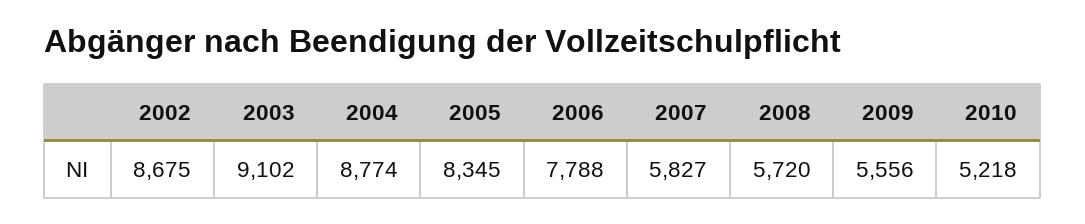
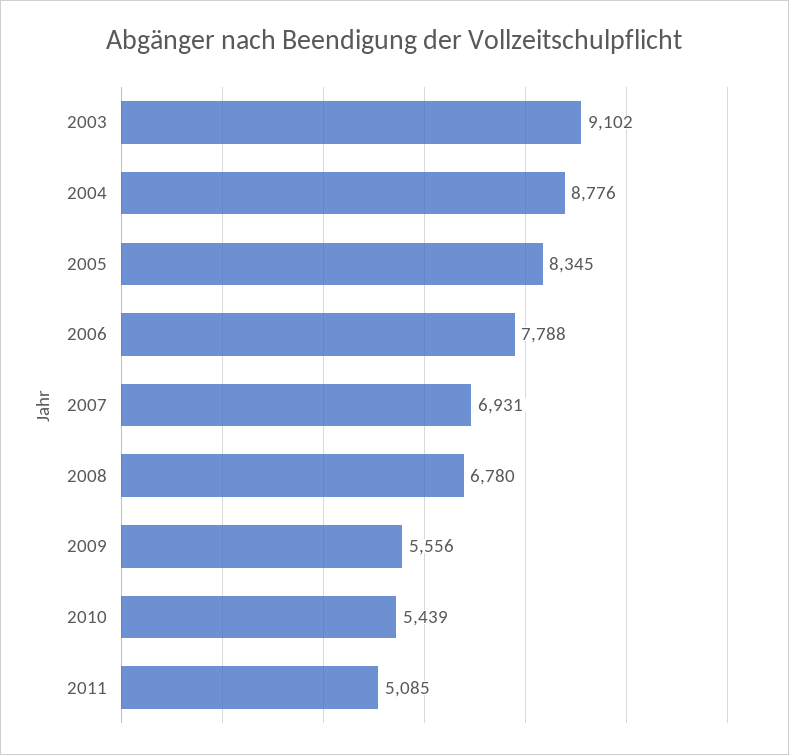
2002: 8675 -> none
2004: 8774 -> 8776
2007: 5827 -> 6931
2008: 5720 -> 6780
2010: 5218 -> 5439
2011: none -> 5085

